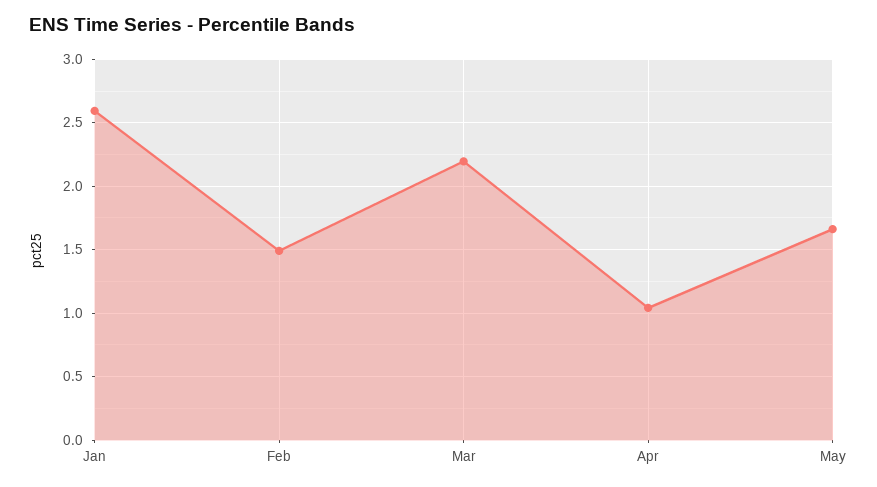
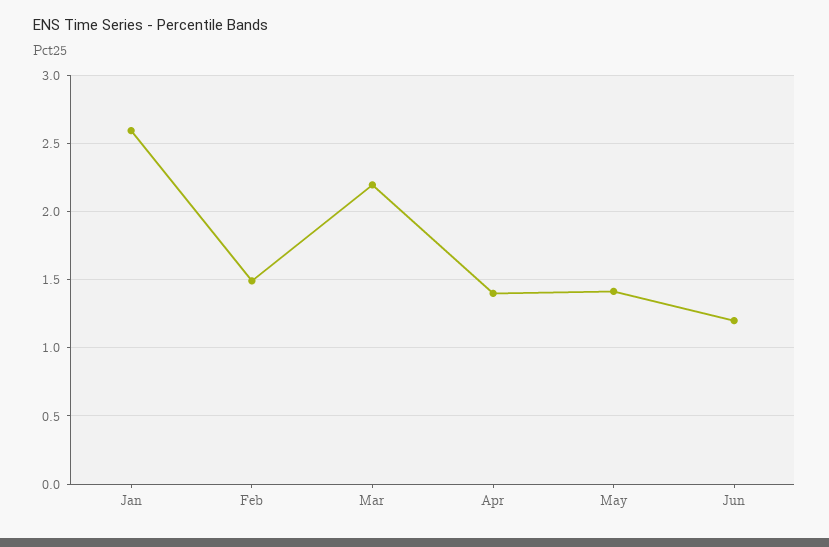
Apr: 1.05 -> 1.4
May: 1.65 -> 1.4
Jun: none -> 1.2

